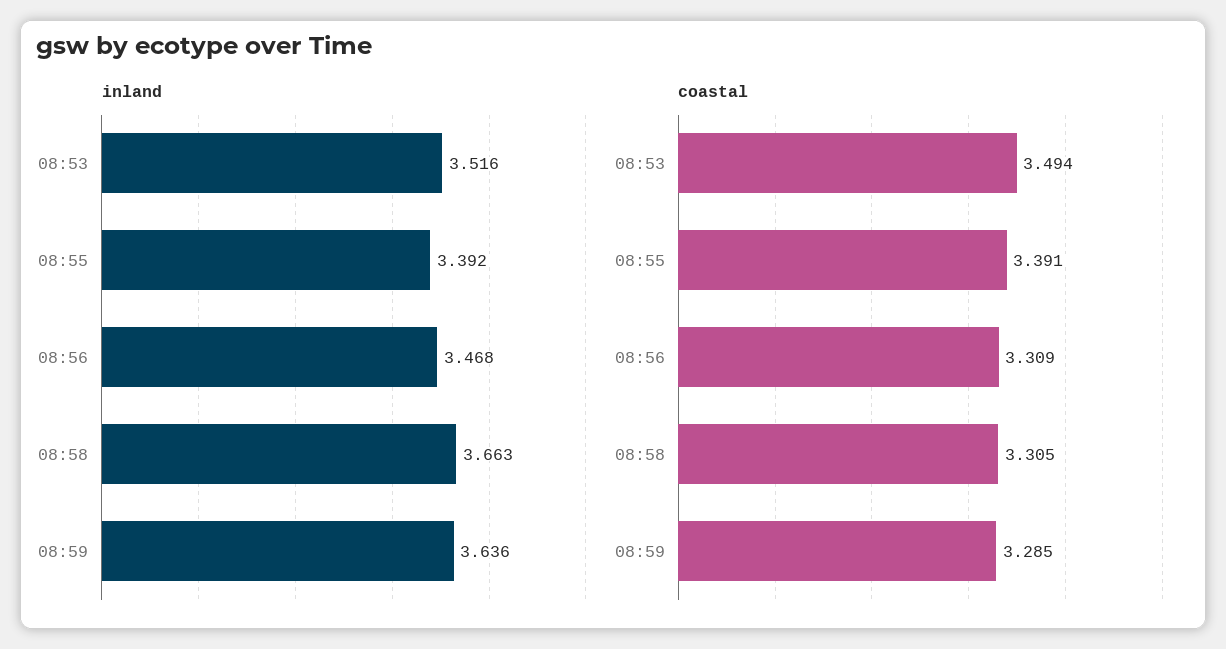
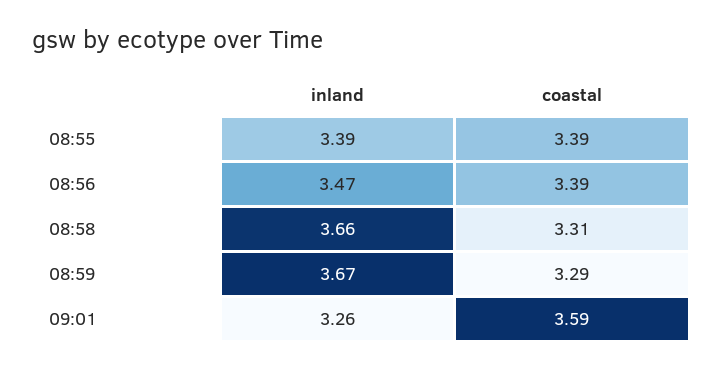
inland, 08:53: 3.516 -> none
inland, 08:59: 3.636 -> 3.67
coastal, 08:53: 3.494 -> none
coastal, 08:56: 3.309 -> 3.39
inland, 09:01: none -> 3.26
coastal, 09:01: none -> 3.59

